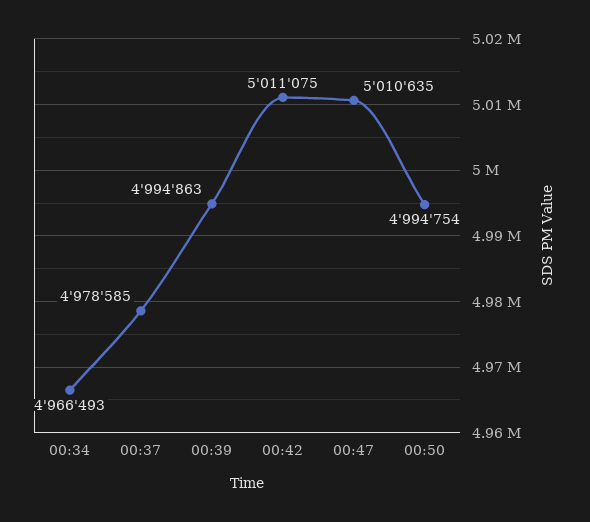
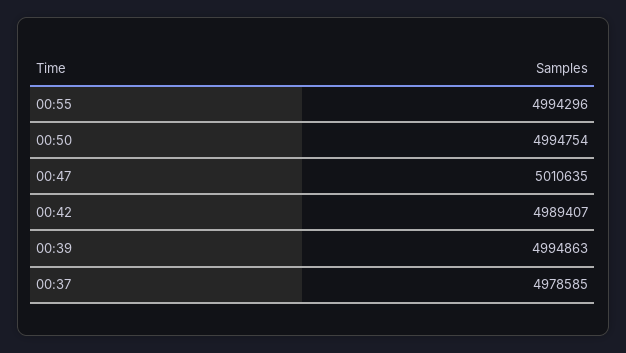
00:34: 4966493 -> none
00:42: 5011075 -> 4989407
00:55: none -> 4994296

